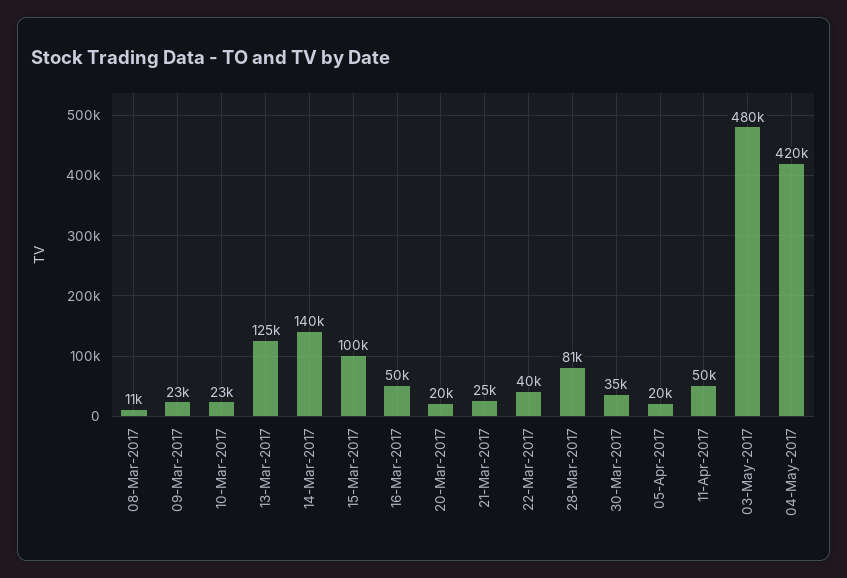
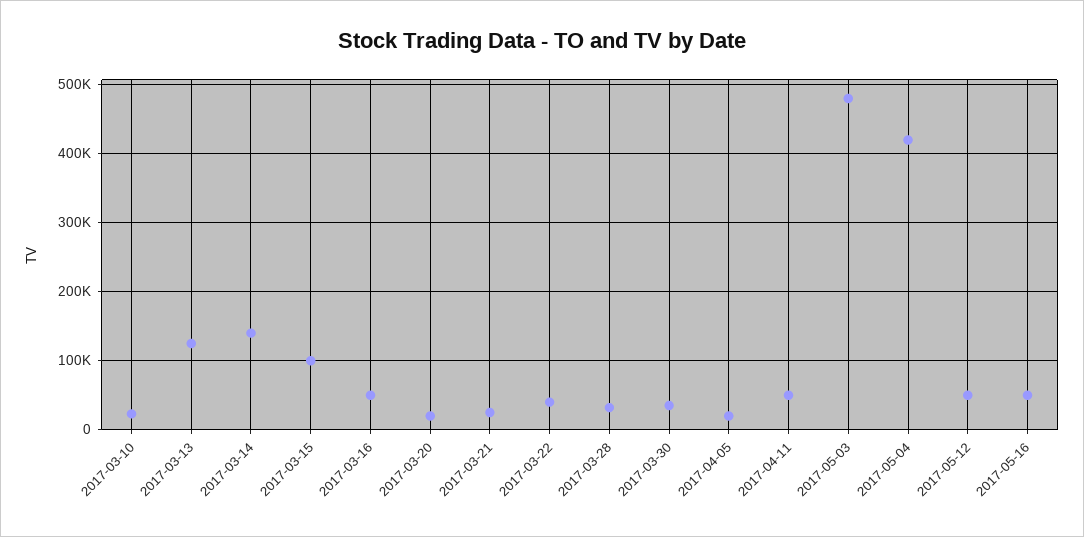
08-Mar-2017: 11000 -> none
09-Mar-2017: 23000 -> none
28-Mar-2017: 81000 -> 30000
2017-05-12: none -> 50000
2017-05-16: none -> 50000

